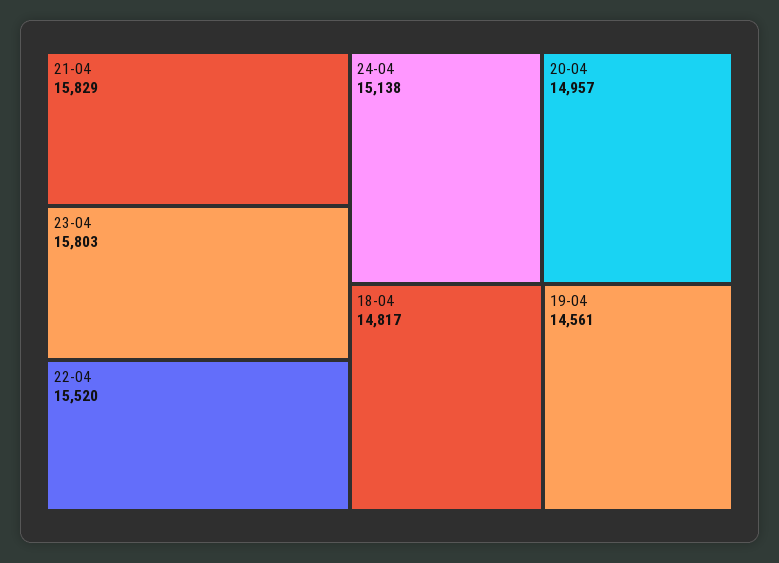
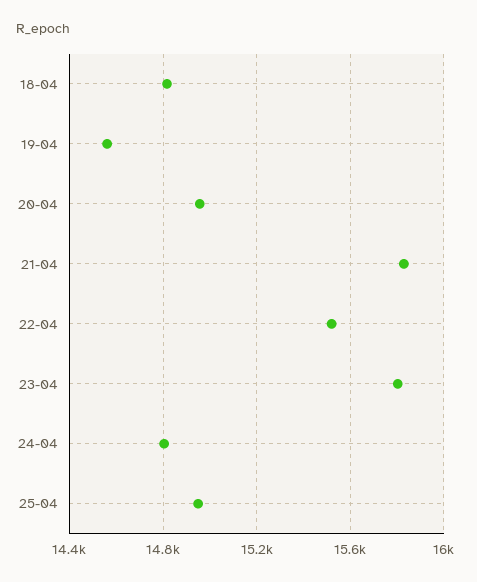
24-04: 15138 -> 14800
25-04: none -> 14950

